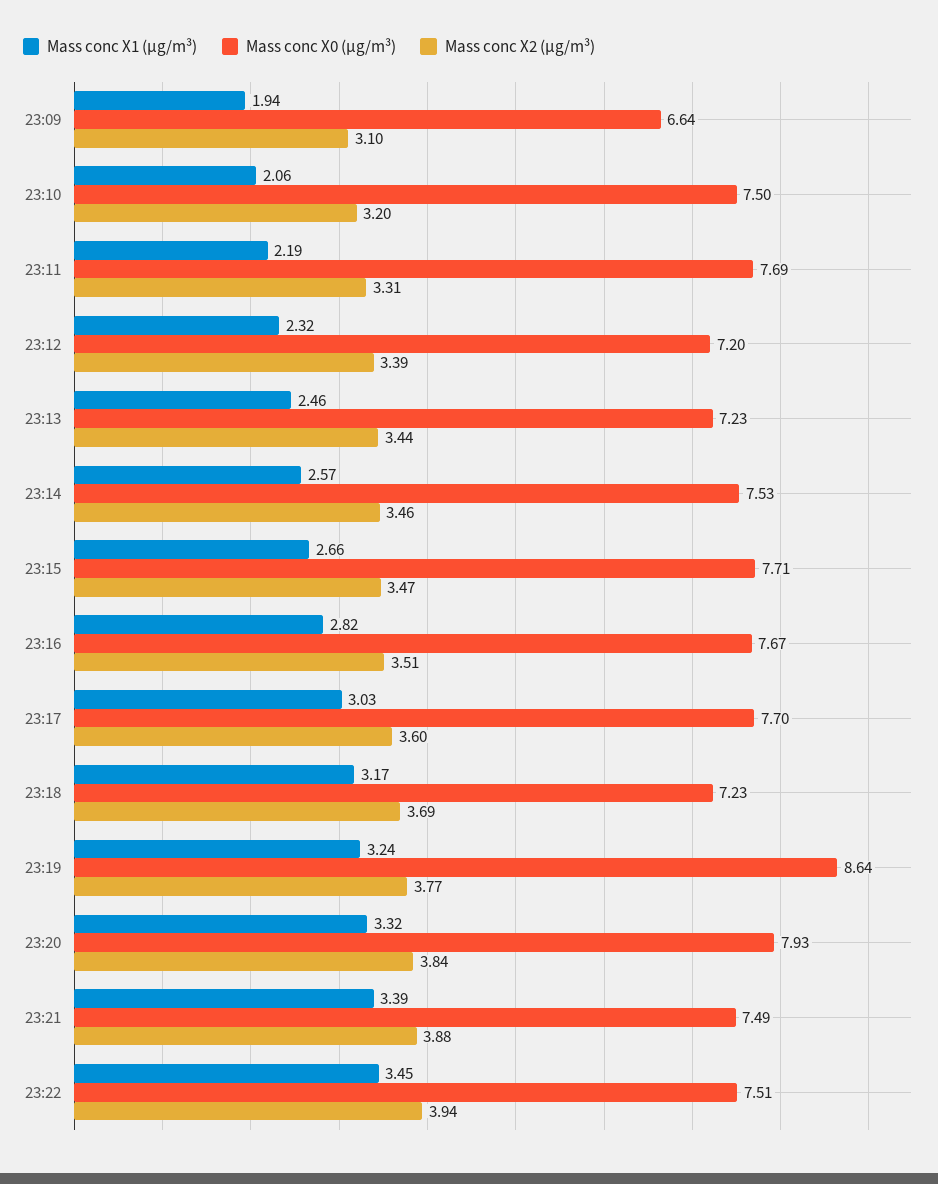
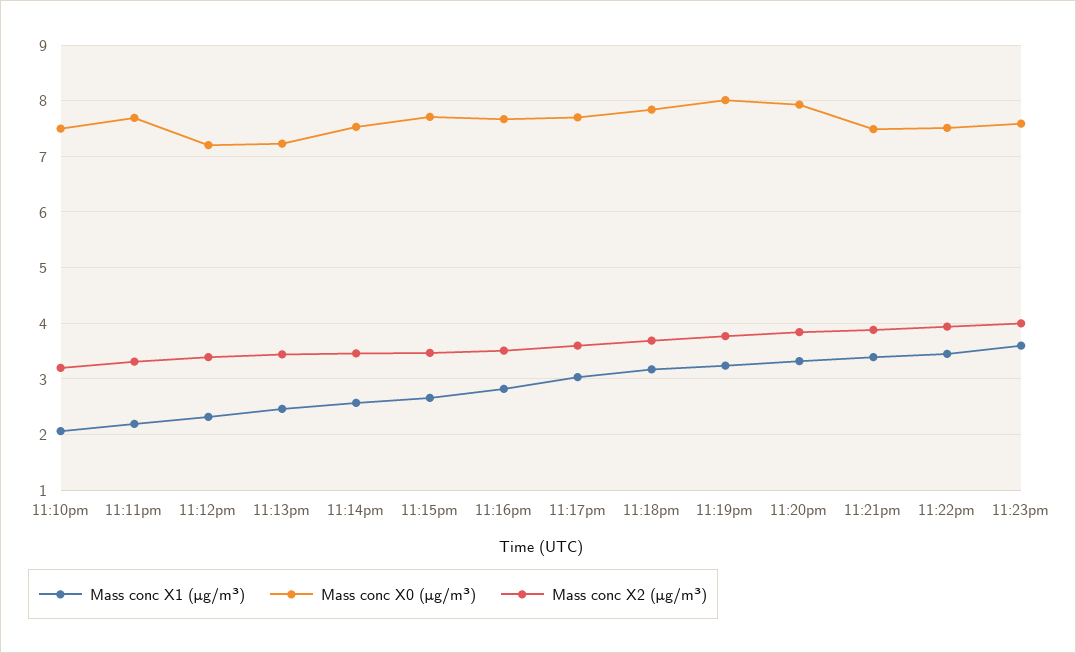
Mass conc X1 (μg/m³), 23:09: 1.94 -> none
Mass conc X0 (μg/m³), 23:09: 6.64 -> none
Mass conc X2 (μg/m³), 23:09: 3.1 -> none
Mass conc X0 (μg/m³), 23:18: 7.23 -> 7.8
Mass conc X0 (μg/m³), 23:19: 8.64 -> 8
Mass conc X1 (μg/m³), 11:23pm: none -> 3.6
Mass conc X0 (μg/m³), 11:23pm: none -> 7.6
Mass conc X2 (μg/m³), 11:23pm: none -> 4

